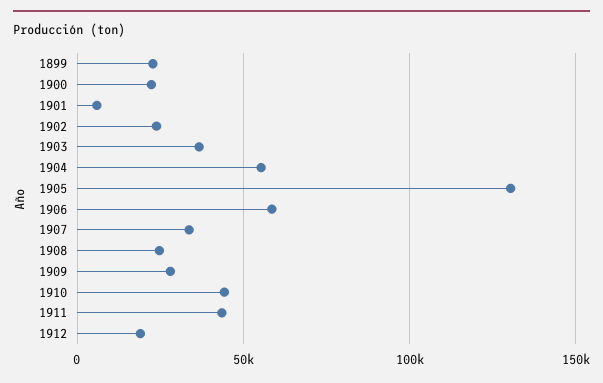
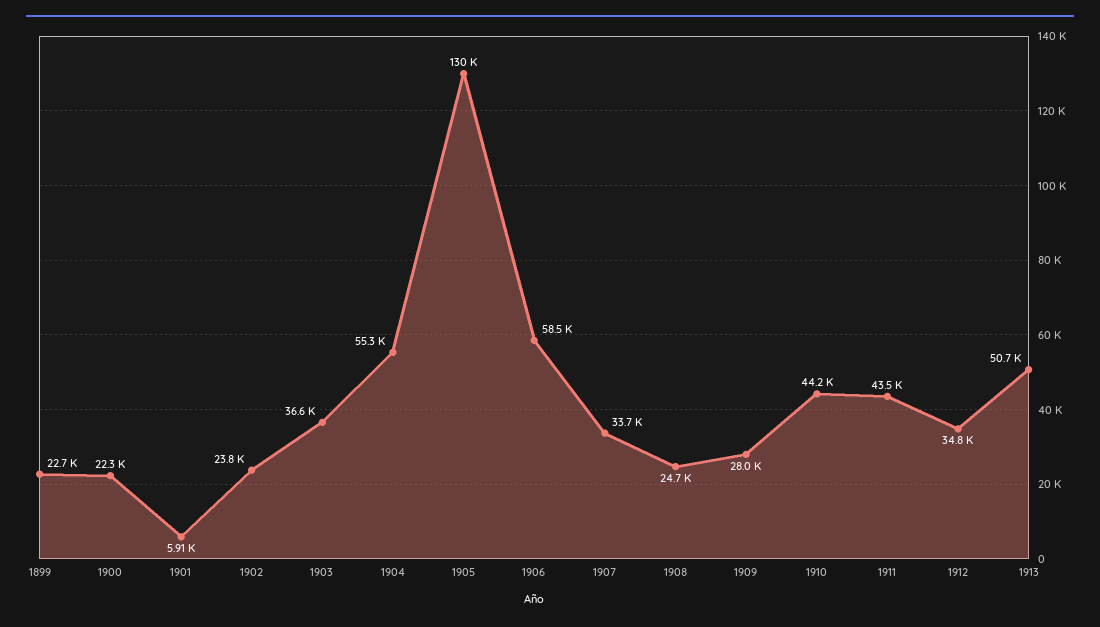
1912: 20000 -> 34800
1913: none -> 50700

